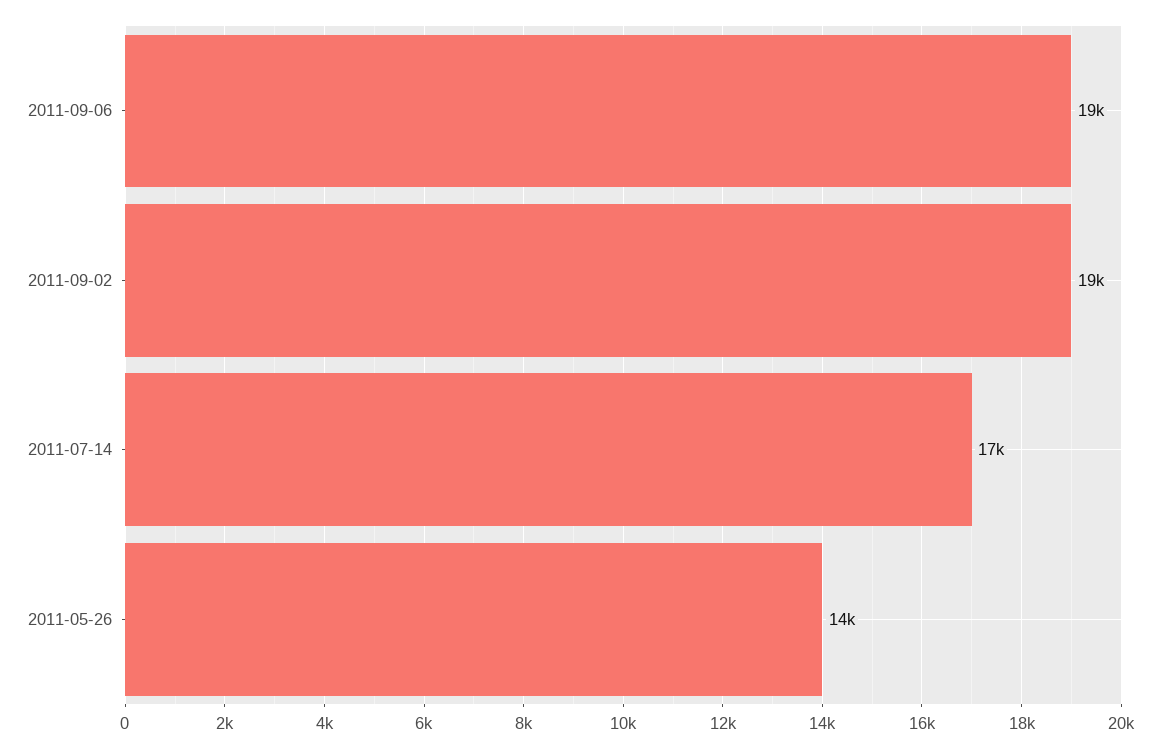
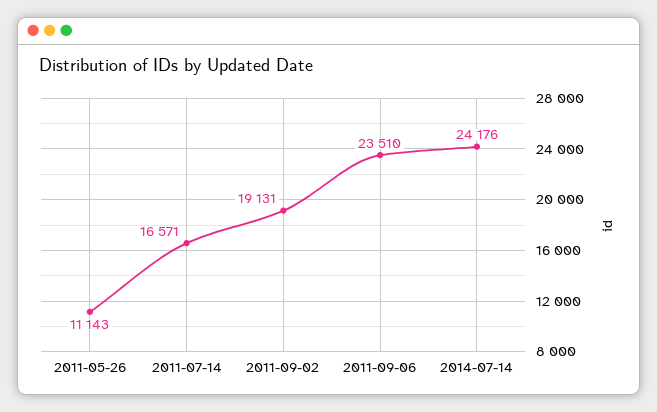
2011-09-06: 19000 -> 23510
2011-05-26: 14000 -> 11143
2014-07-14: none -> 24176

